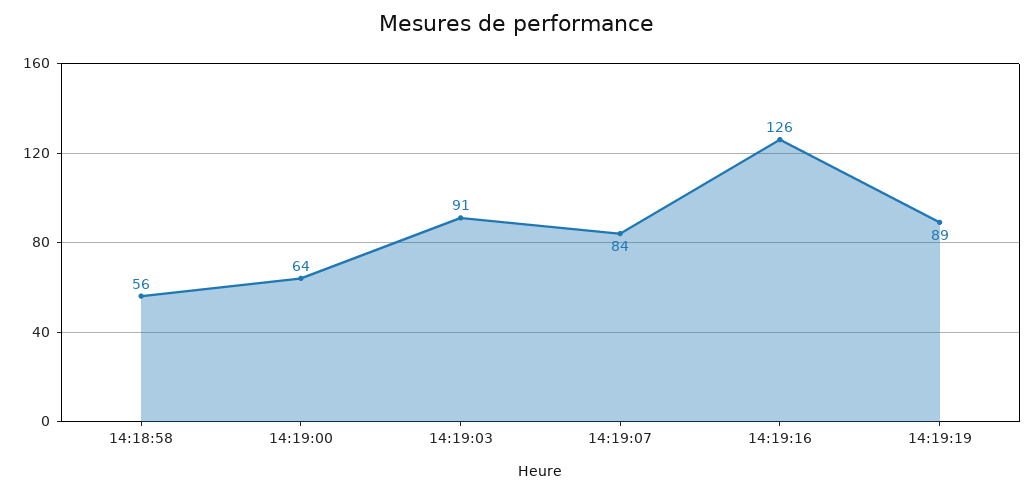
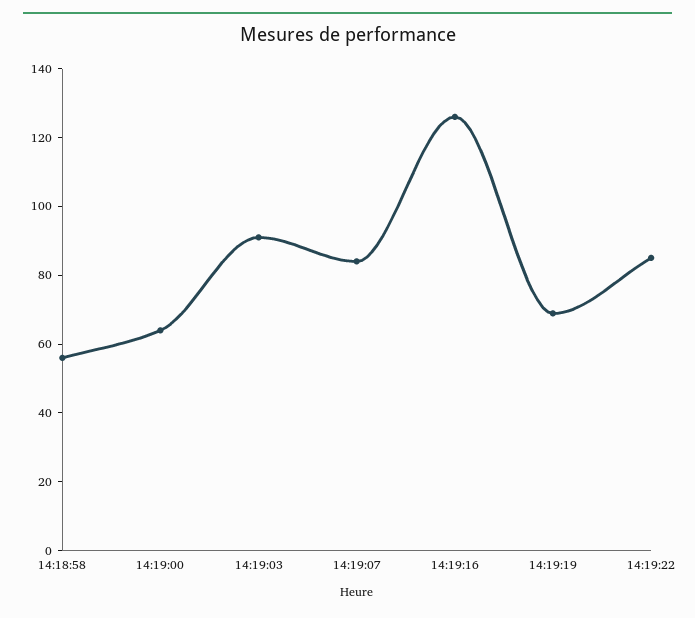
14:19:19: 89 -> 70
14:19:22: none -> 85

